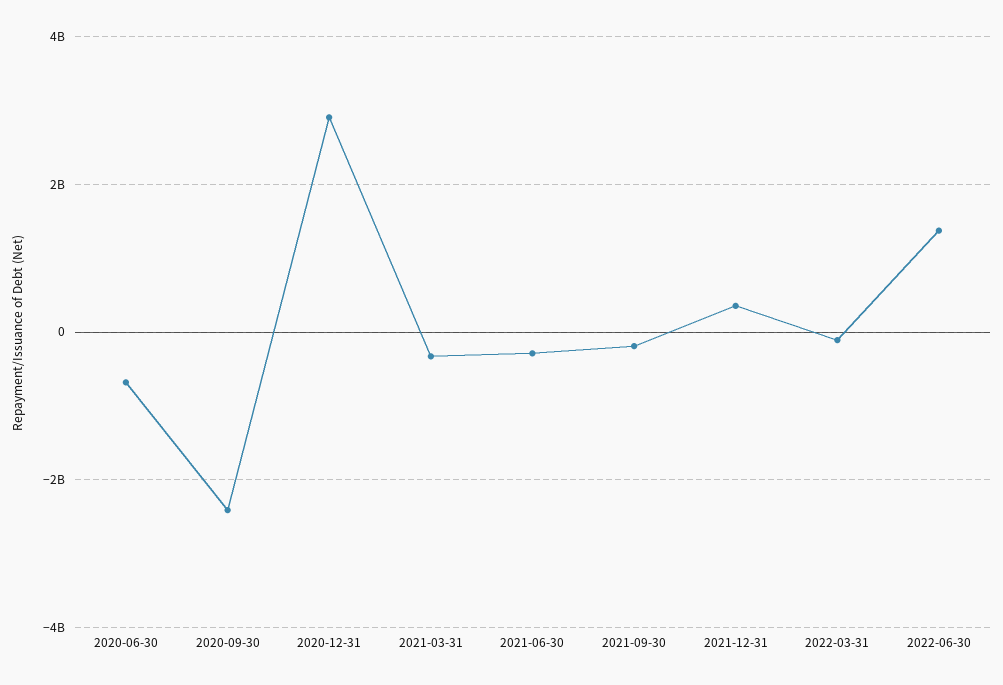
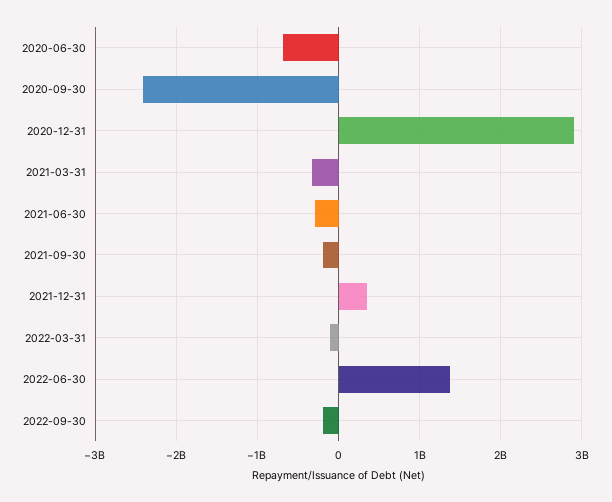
2022-09-30: none -> -200000000

